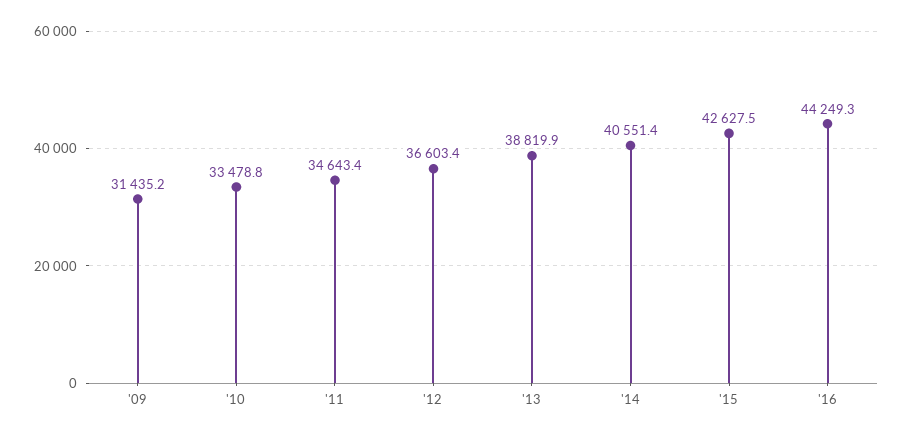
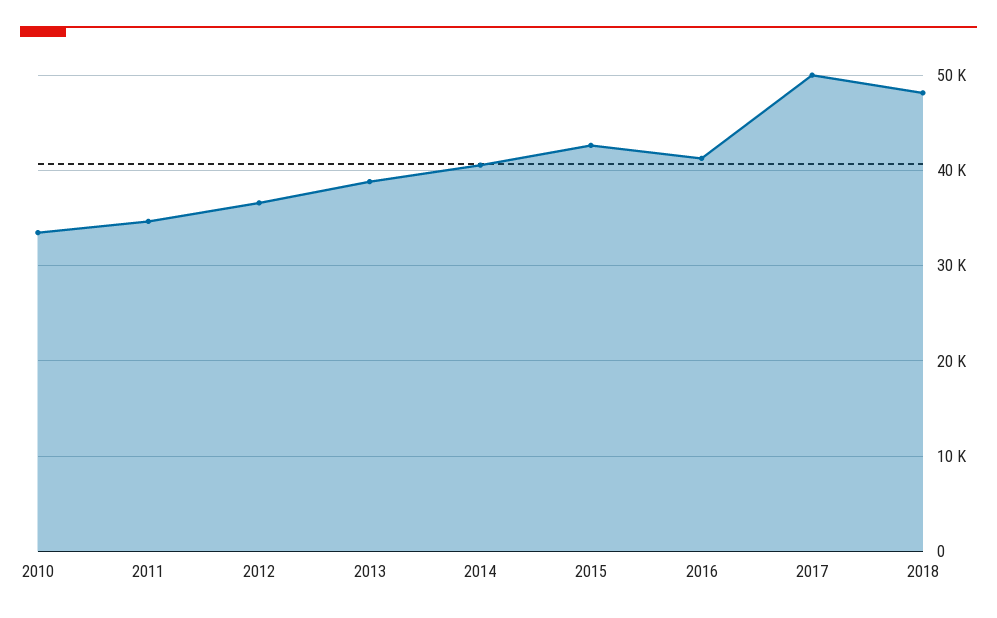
'09: 31435.2 -> none
'16: 44249.3 -> 41000
2017: none -> 50000
2018: none -> 48000

